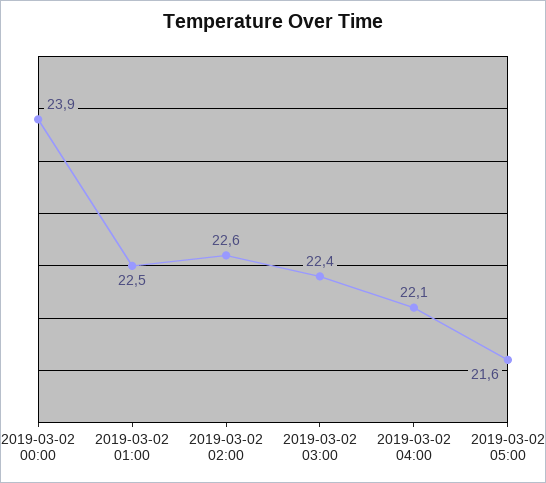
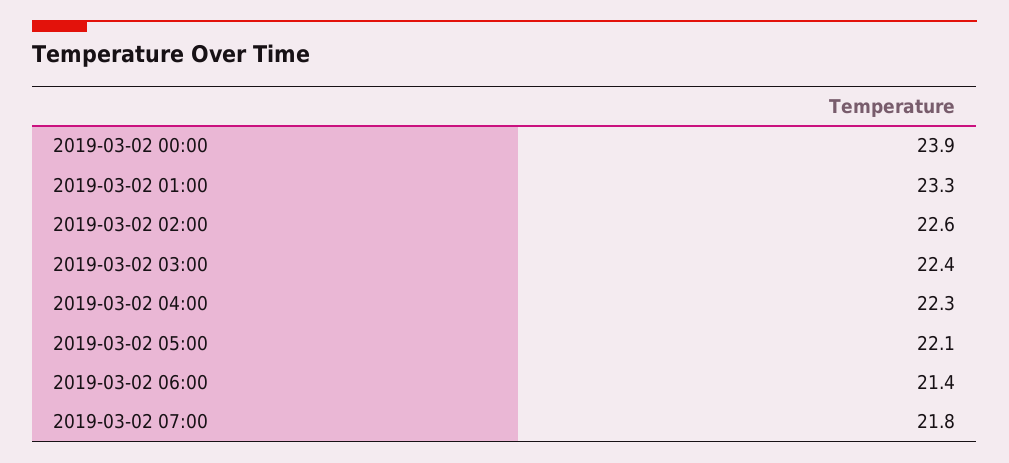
2019-03-02 01:00: 22.5 -> 23.3
2019-03-02 04:00: 22.1 -> 22.3
2019-03-02 05:00: 21.6 -> 22.1
2019-03-02 06:00: none -> 21.4
2019-03-02 07:00: none -> 21.8

